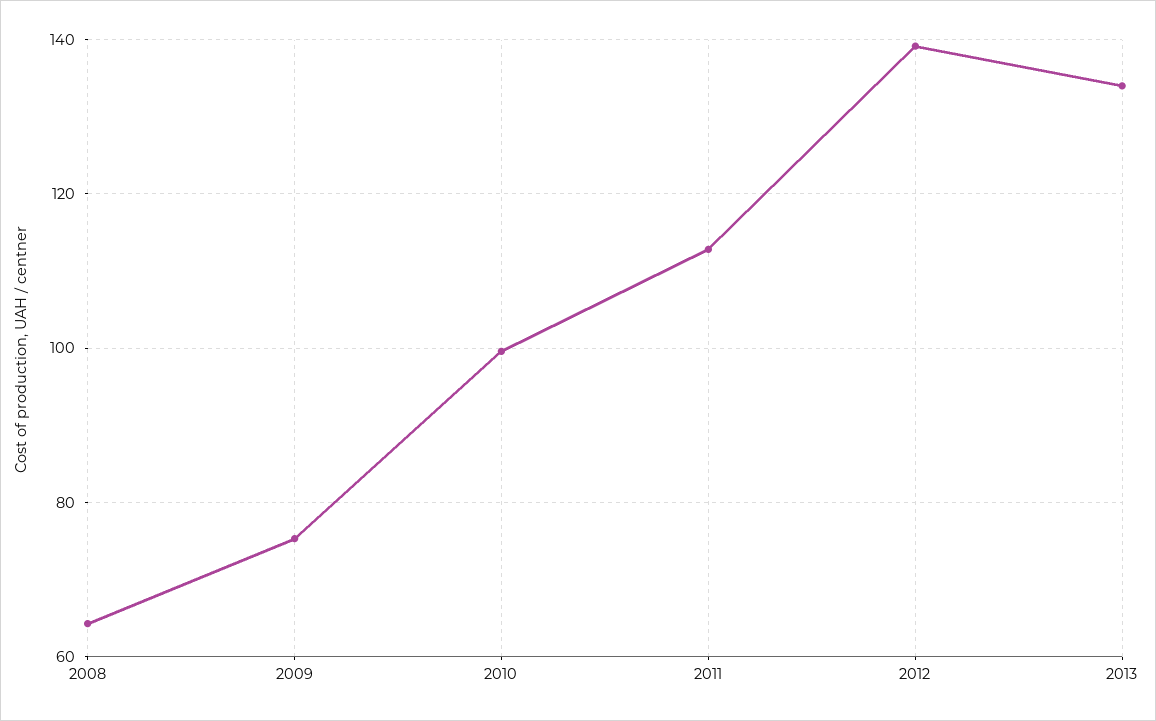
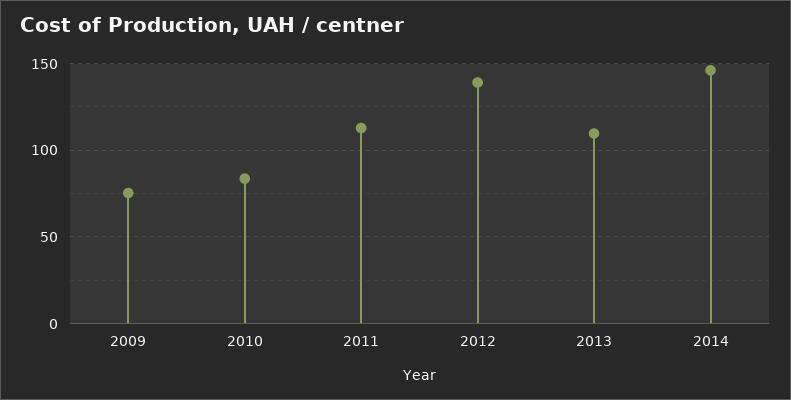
2008: 64 -> none
2010: 100 -> 85
2013: 134 -> 110
2014: none -> 145

